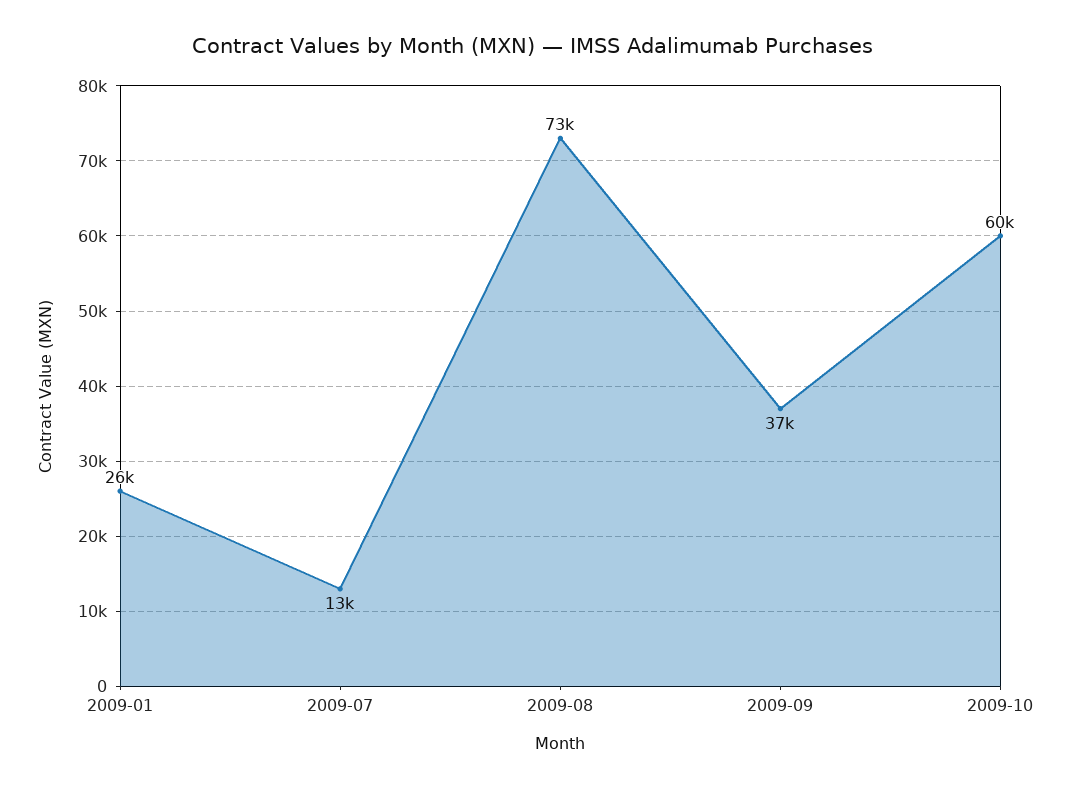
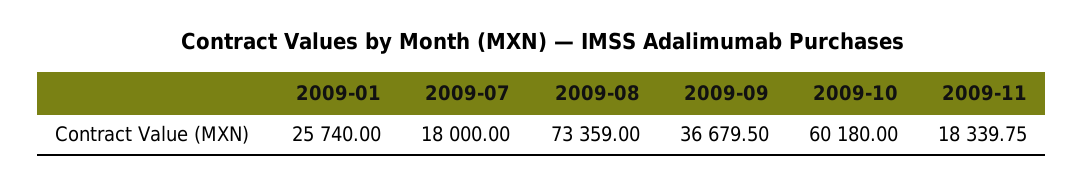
2009-07: 13000 -> 18000
2009-11: none -> 18339.75

